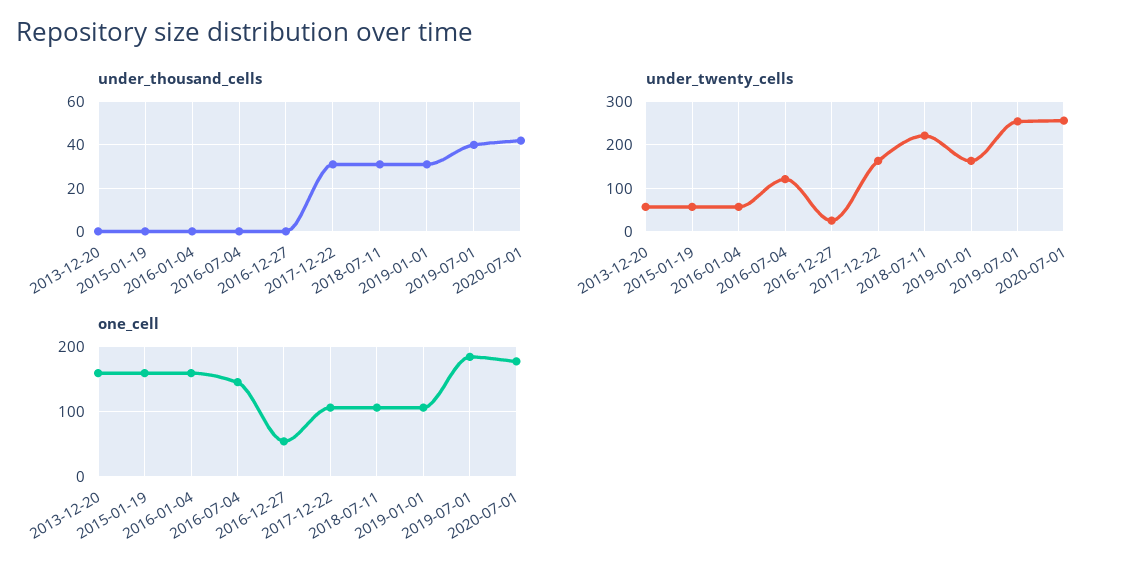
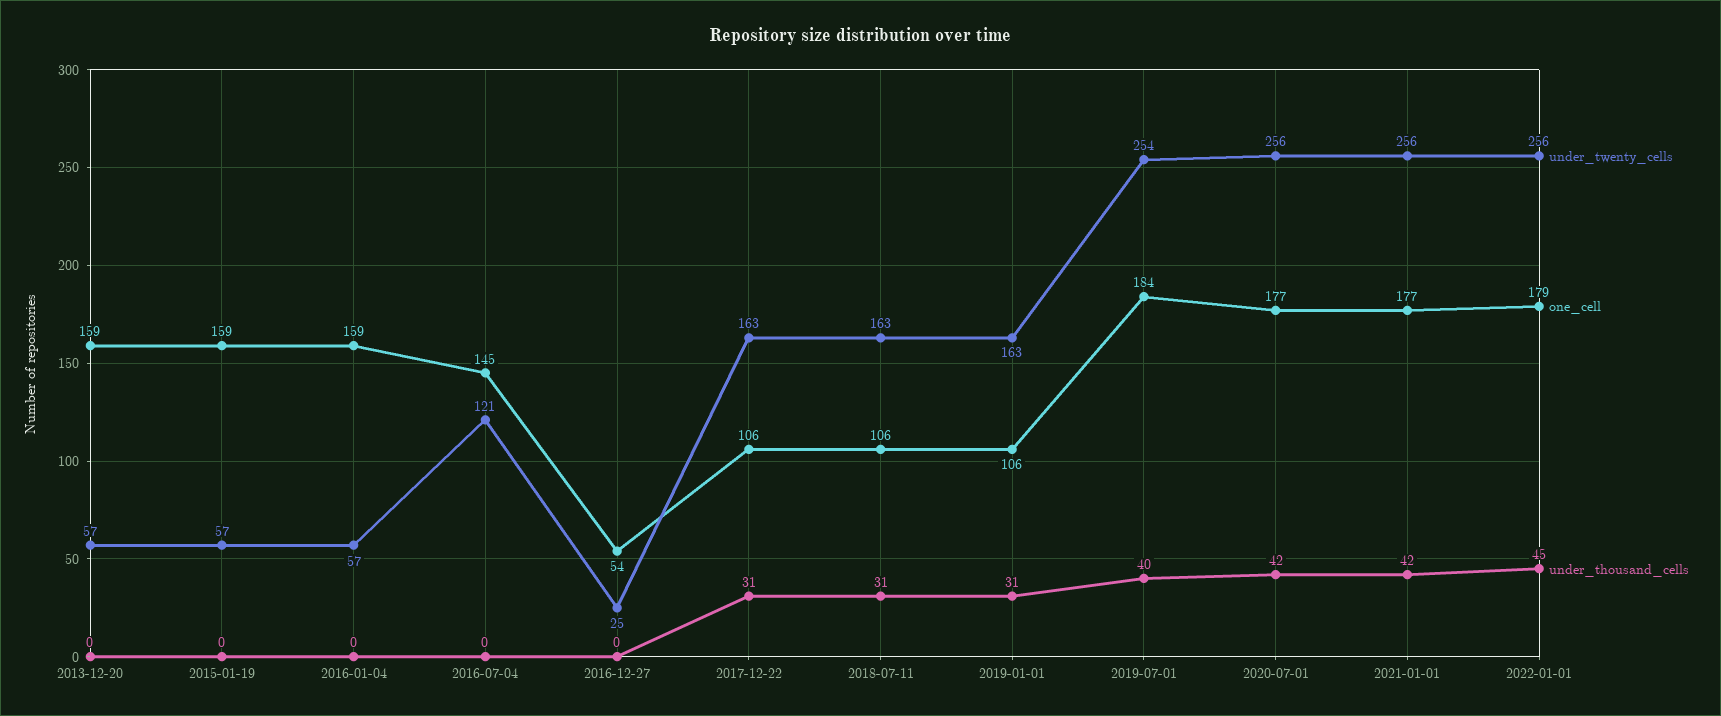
under_twenty_cells, 2018-07-11: 220 -> 163
under_twenty_cells, 2021-01-01: none -> 256
one_cell, 2021-01-01: none -> 177
under_thousand_cells, 2021-01-01: none -> 42
under_twenty_cells, 2022-01-01: none -> 256
one_cell, 2022-01-01: none -> 179
under_thousand_cells, 2022-01-01: none -> 45

